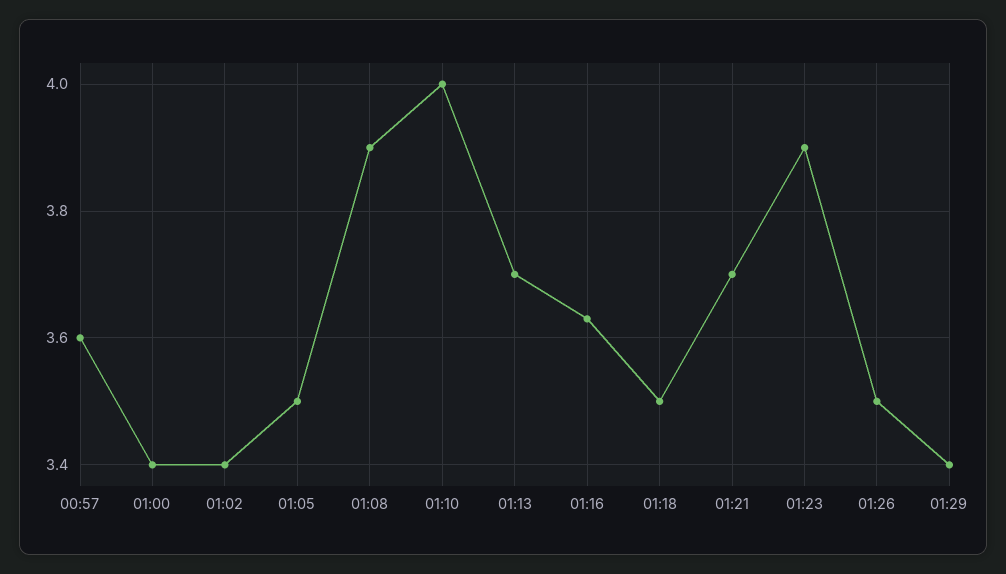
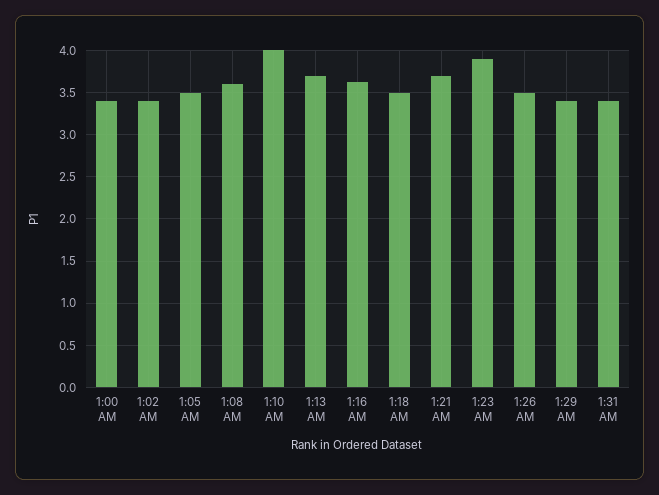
00:57: 3.6 -> none
01:08: 3.9 -> 3.6
1:31 AM: none -> 3.4

